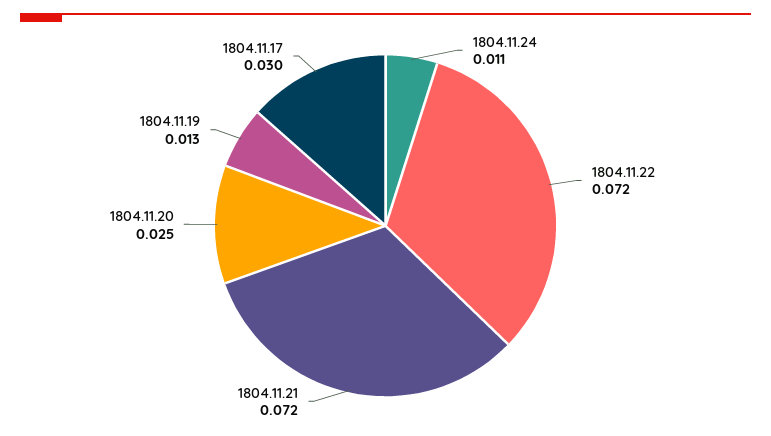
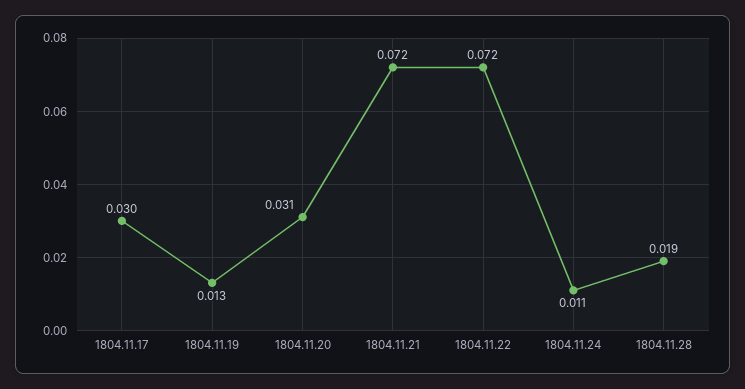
1804.11.20: 0.025 -> 0.031
1804.11.28: none -> 0.019

